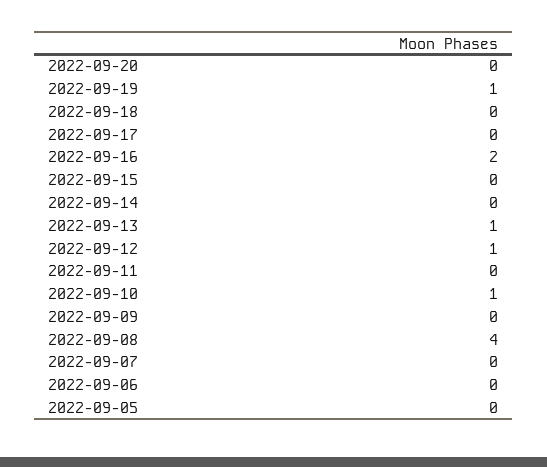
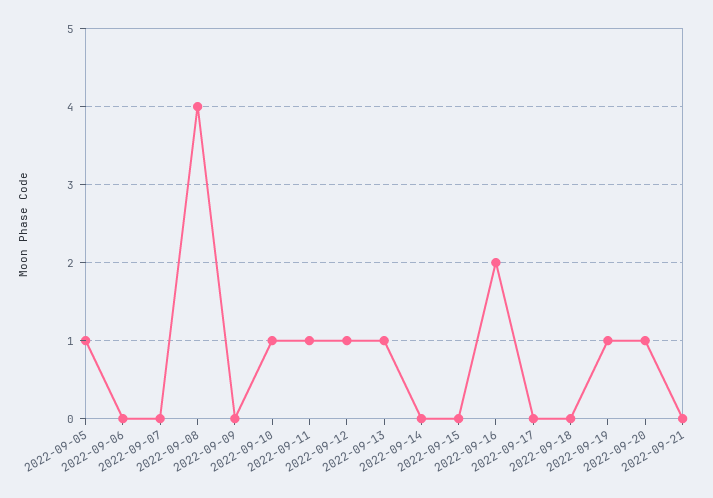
2022-09-20: 0 -> 1
2022-09-11: 0 -> 1
2022-09-05: 0 -> 1
2022-09-21: none -> 0

